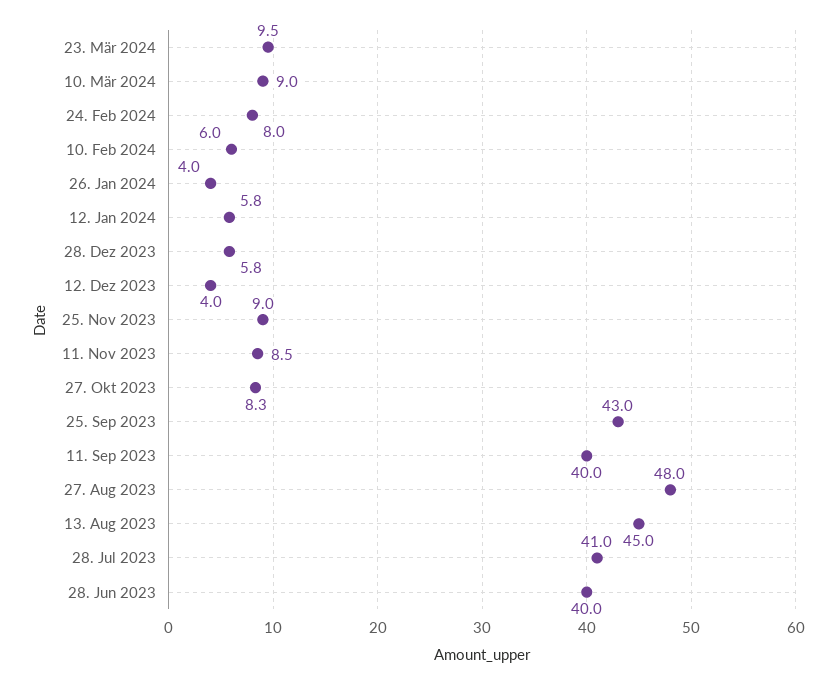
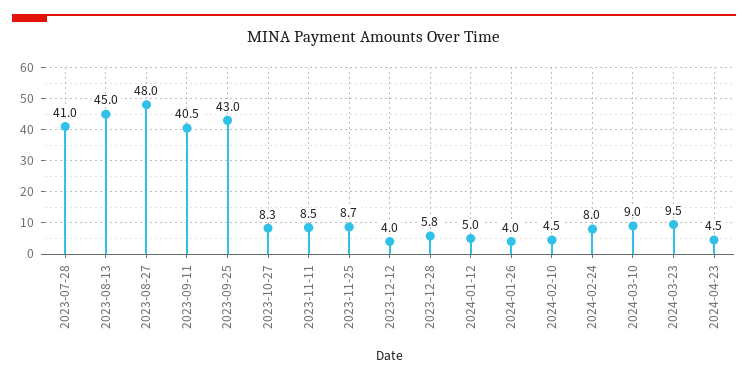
10. Feb 2024: 6 -> 4.5
12. Jan 2024: 5.8 -> 5
25. Nov 2023: 9 -> 8.7
11. Sep 2023: 40 -> 40.5
28. Jun 2023: 40 -> none
2024-04-23: none -> 4.5

